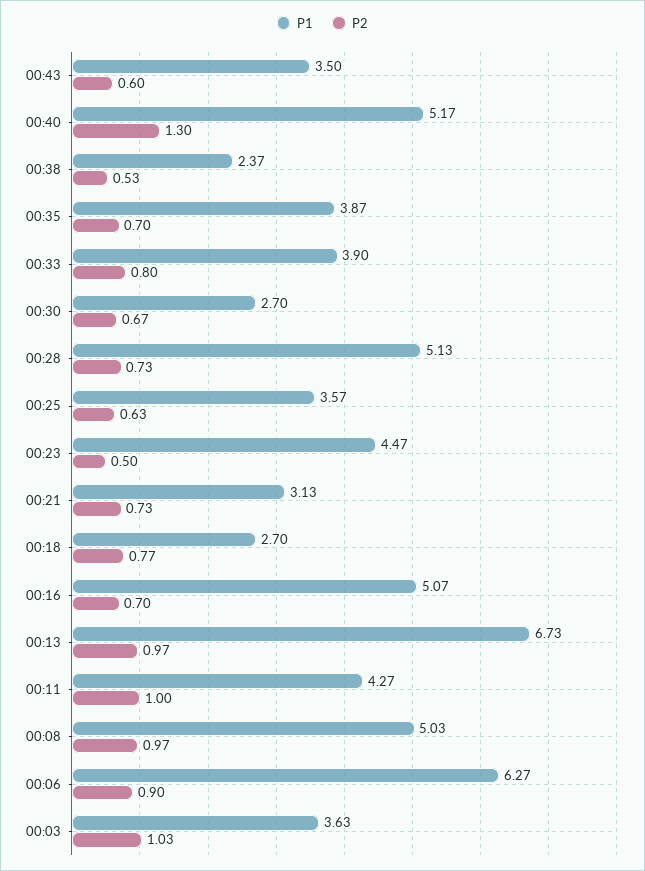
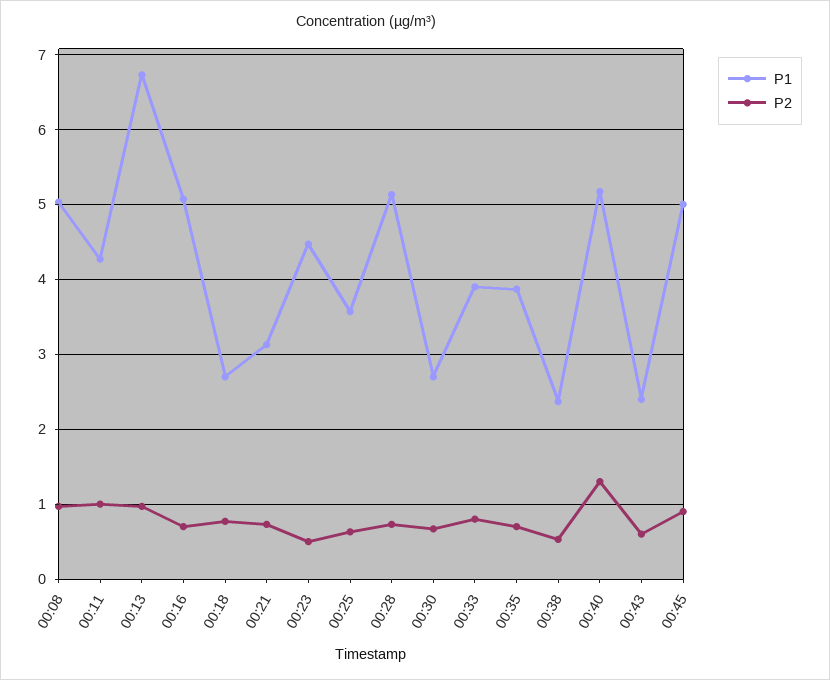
P1, 00:43: 3.5 -> 2.4
P1, 00:06: 6.27 -> none
P2, 00:06: 0.9 -> none
P1, 00:03: 3.63 -> none
P2, 00:03: 1.03 -> none
P1, 00:45: none -> 5
P2, 00:45: none -> 0.9

